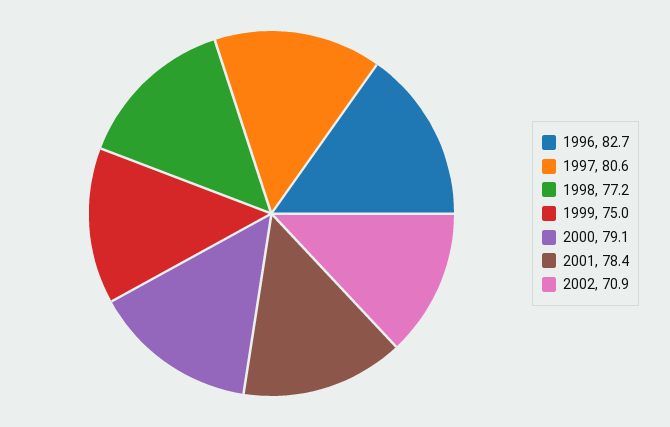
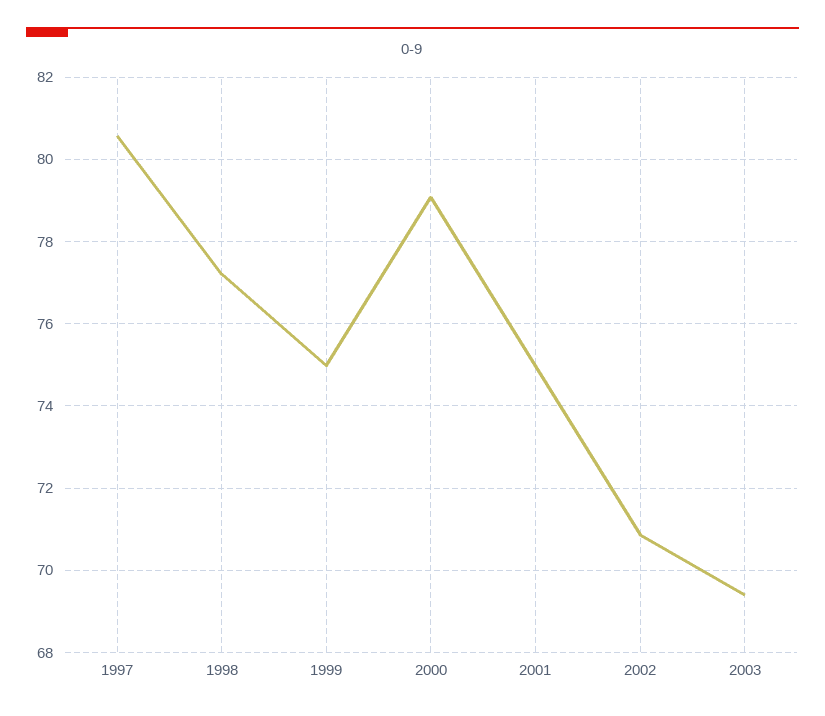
1996: 82.7 -> none
2001: 78.4 -> 75
2003: none -> 69.4

